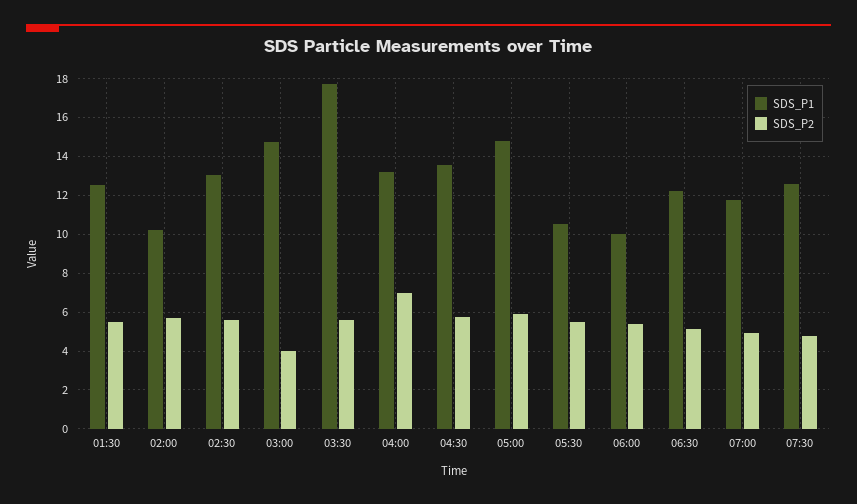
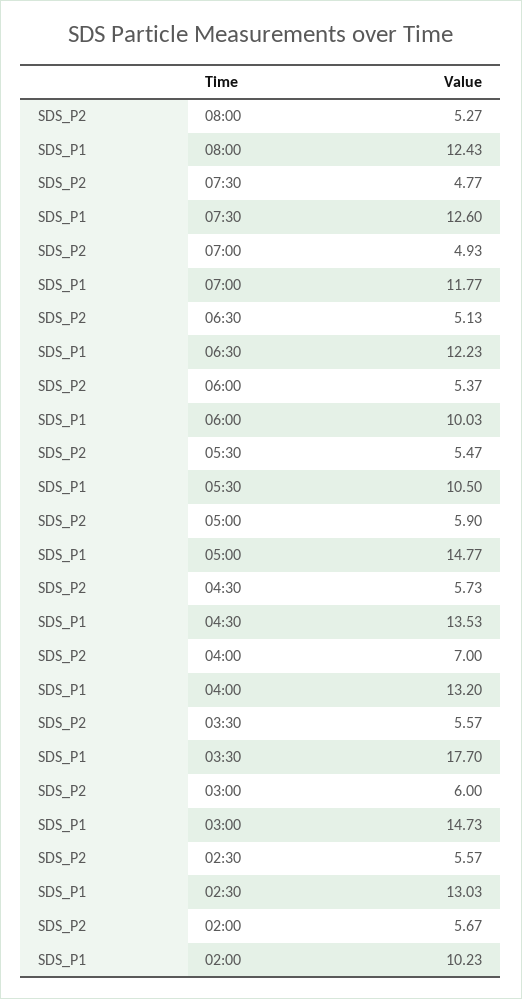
SDS_P1, 01:30: 12.5 -> none
SDS_P2, 01:30: 5.5 -> none
SDS_P2, 03:00: 4 -> 6
SDS_P2, 08:00: none -> 5.27
SDS_P1, 08:00: none -> 12.43

